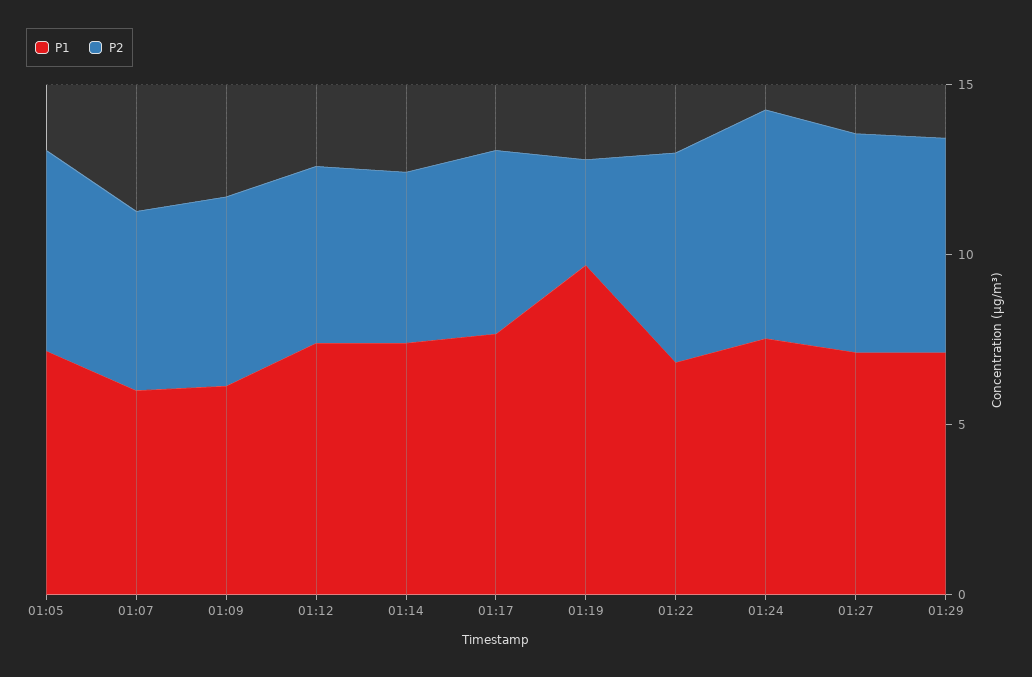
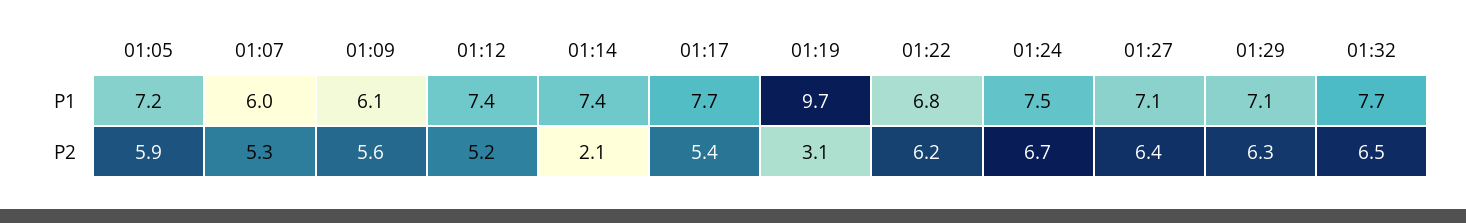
P2, 01:14: 5 -> 2.1
P1, 01:32: none -> 7.7
P2, 01:32: none -> 6.5

